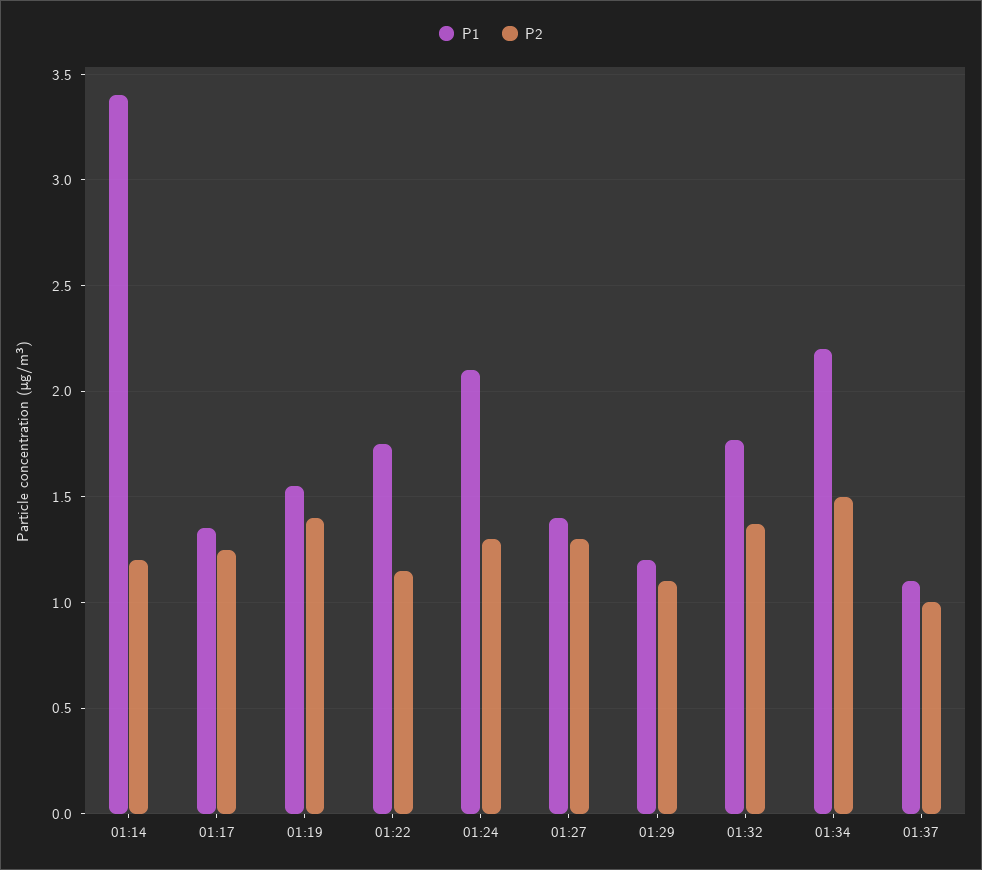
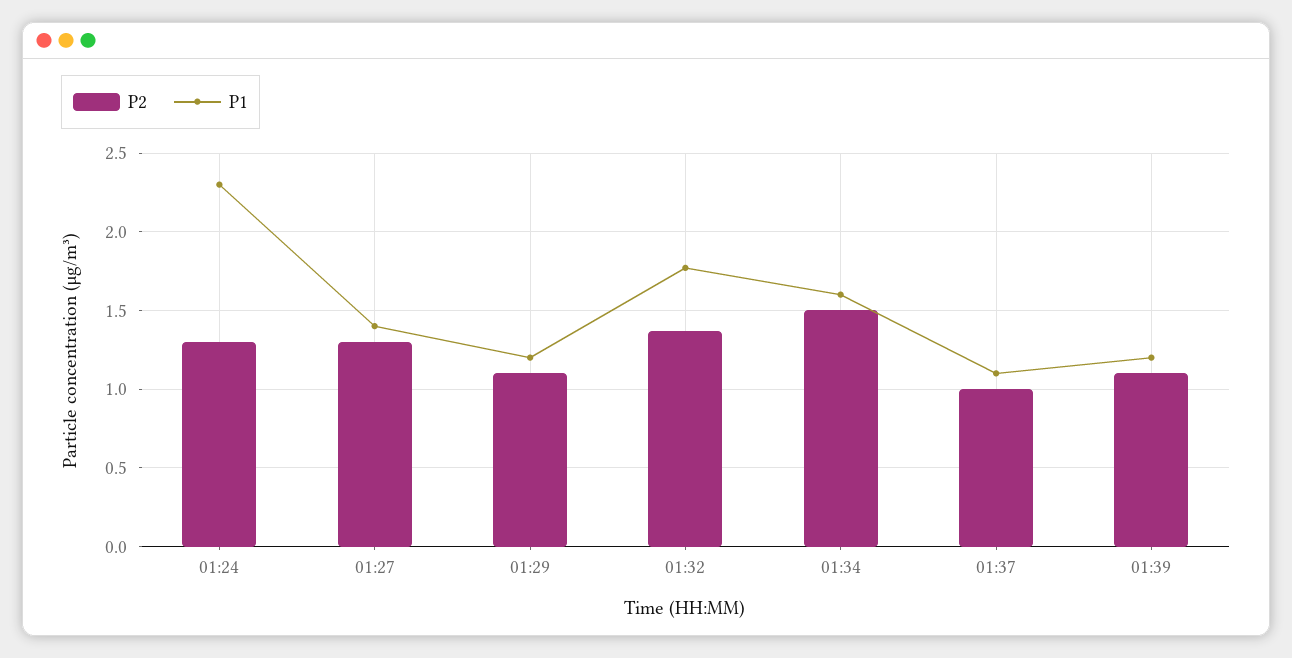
P1, 01:14: 3.4 -> none
P2, 01:14: 1.2 -> none
P1, 01:17: 1.35 -> none
P2, 01:17: 1.25 -> none
P1, 01:19: 1.55 -> none
P2, 01:19: 1.4 -> none
P1, 01:22: 1.75 -> none
P2, 01:22: 1.15 -> none
P1, 01:24: 2.1 -> 2.3
P1, 01:34: 2.2 -> 1.6
P2, 01:39: none -> 1.1
P1, 01:39: none -> 1.2

